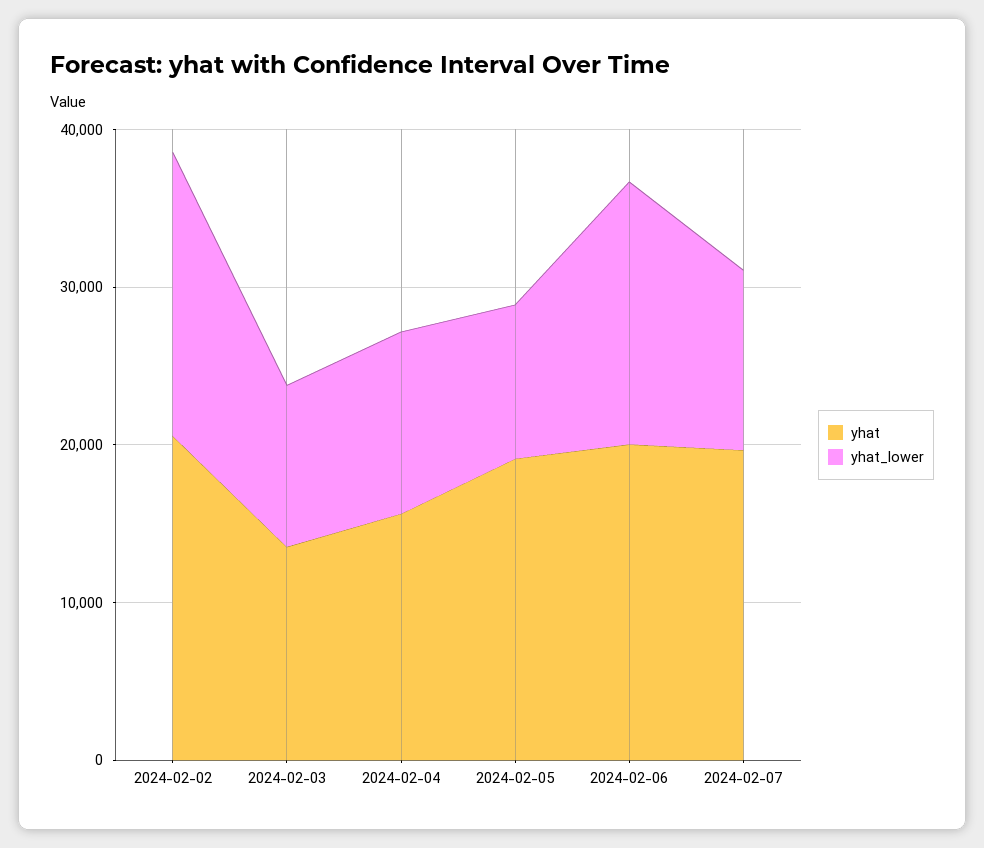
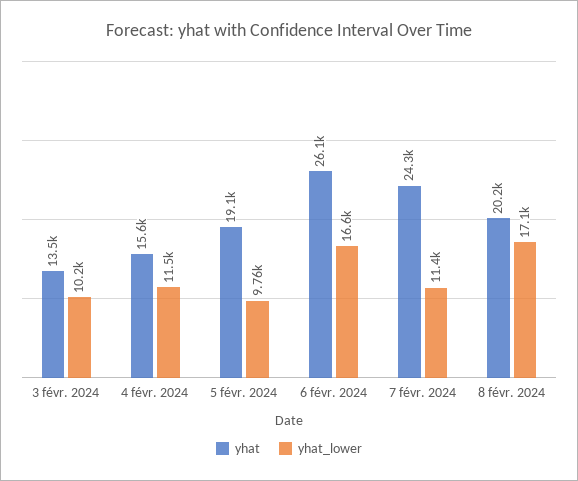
yhat, 2024-02-02: 20000 -> none
yhat_lower, 2024-02-02: 18000 -> none
yhat, 2024-02-06: 20000 -> 26100
yhat, 2024-02-07: 20000 -> 24300
yhat, 8 févr. 2024: none -> 20200
yhat_lower, 8 févr. 2024: none -> 17100

